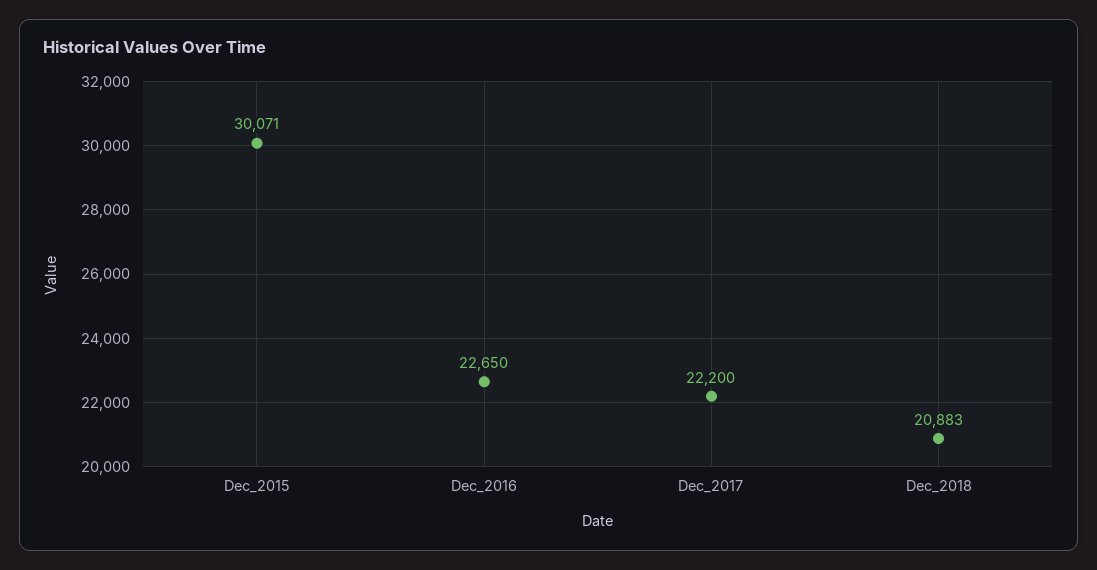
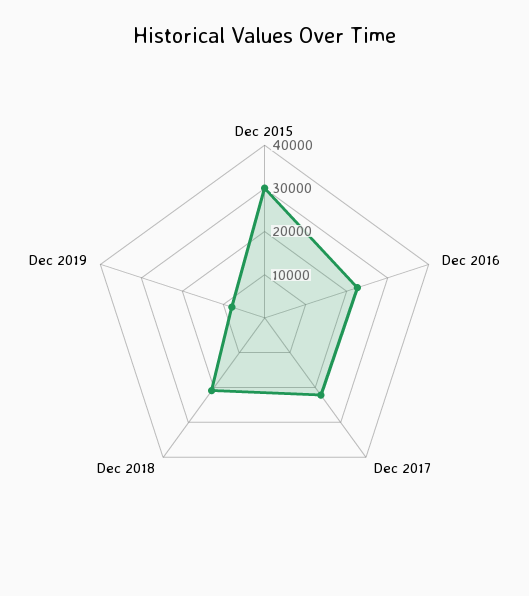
Dec 2019: none -> 8000

